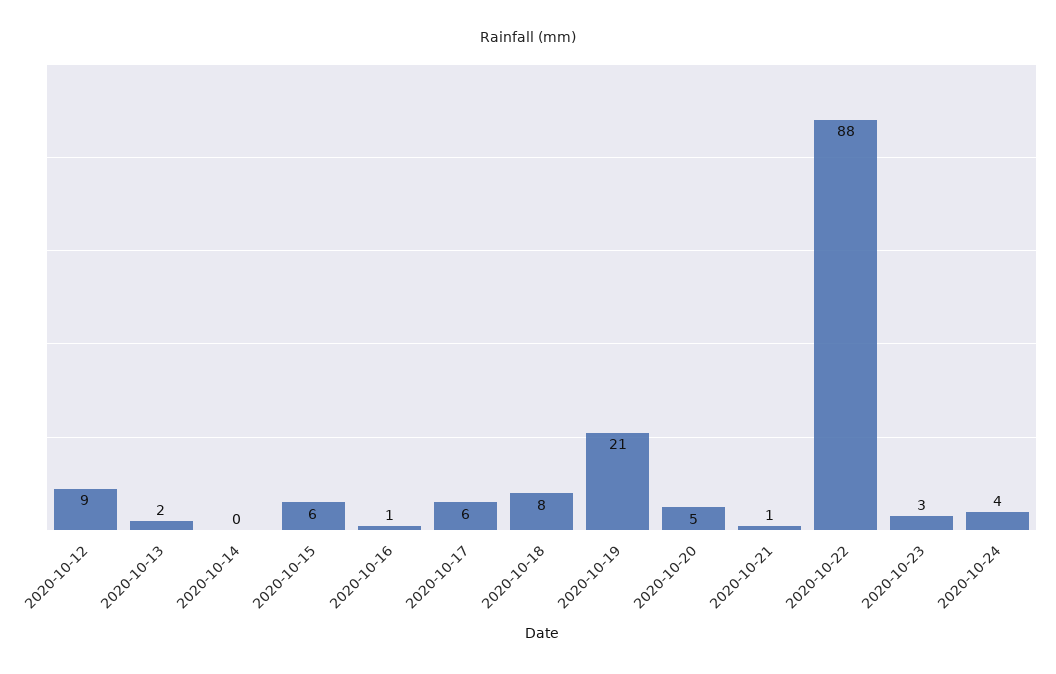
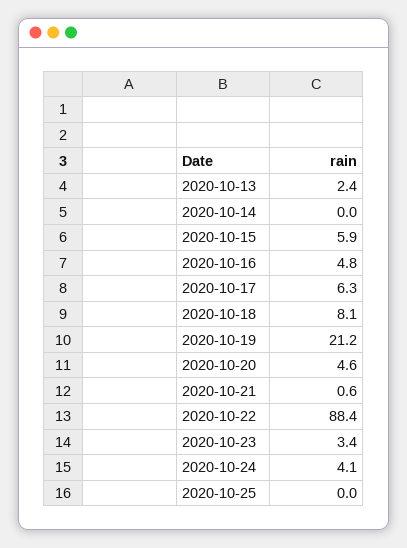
2020-10-12: 9 -> none
2020-10-16: 1 -> 4.8
2020-10-25: none -> 0

